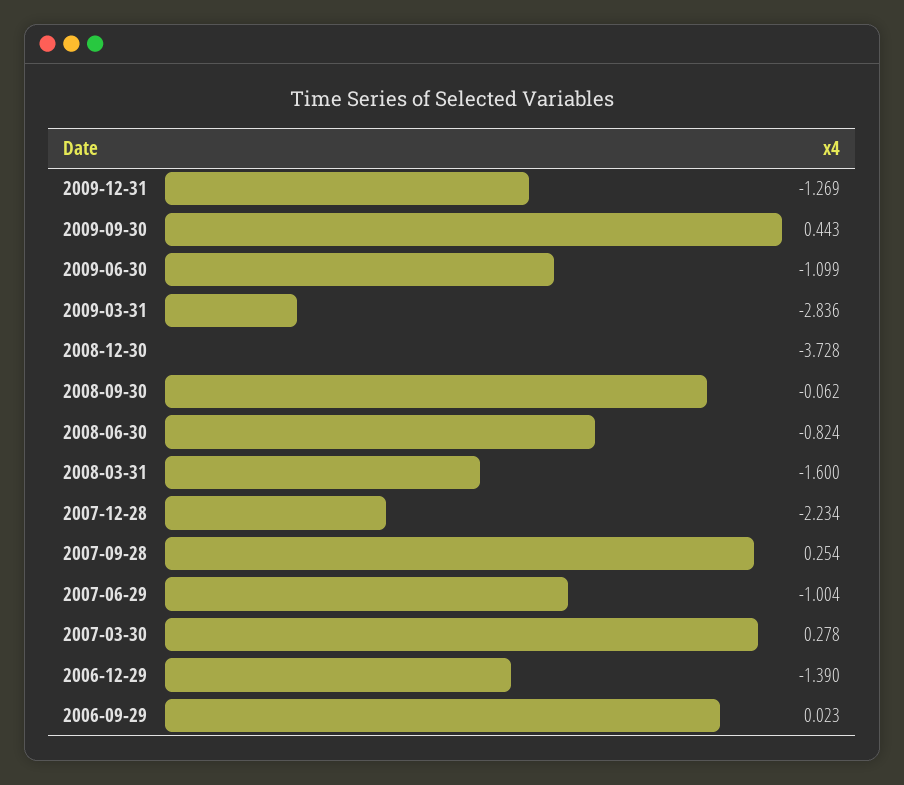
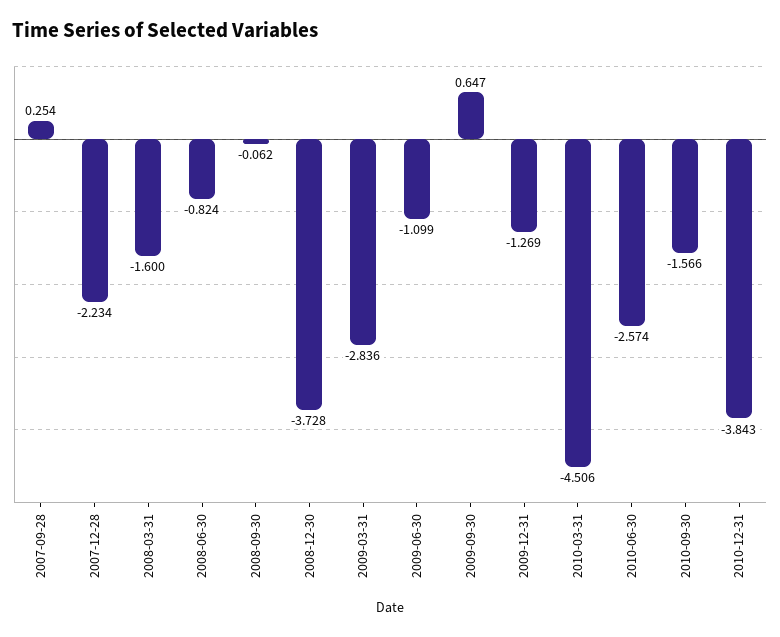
2009-09-30: 0.443 -> 0.647
2007-06-29: -1.004 -> none
2007-03-30: 0.278 -> none
2006-12-29: -1.39 -> none
2006-09-29: 0.023 -> none
2010-03-31: none -> -4.506
2010-06-30: none -> -2.574
2010-09-30: none -> -1.566
2010-12-31: none -> -3.843

